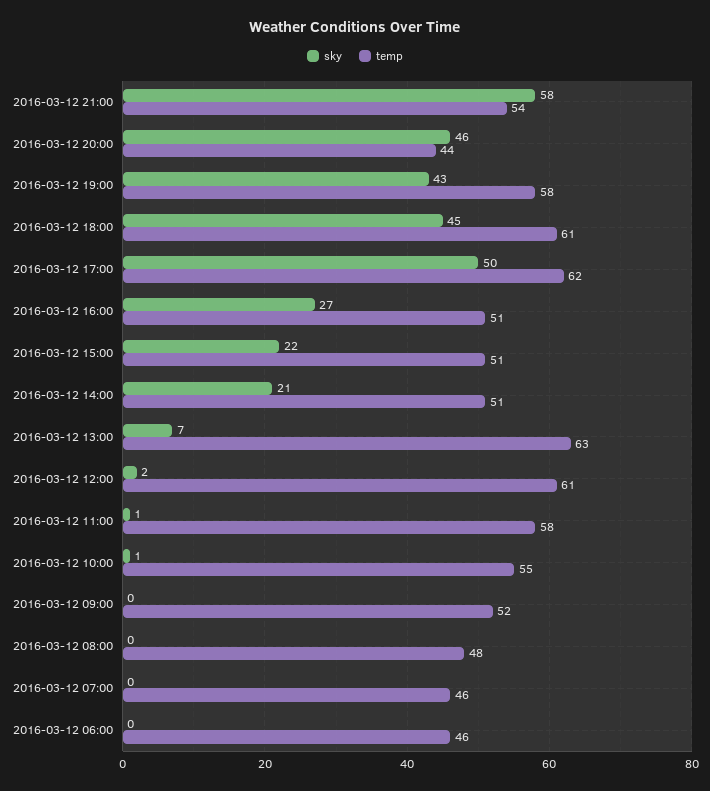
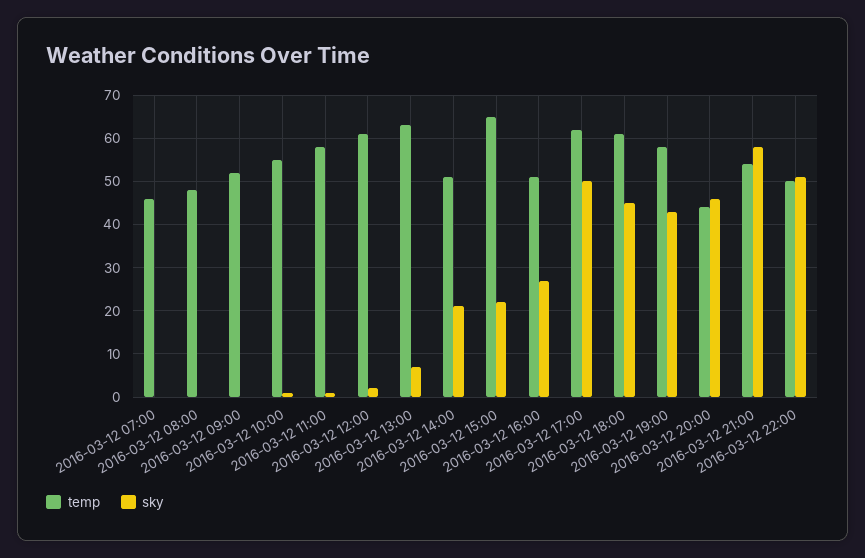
temp, 2016-03-12 15:00: 51 -> 65
sky, 2016-03-12 06:00: 0 -> none
temp, 2016-03-12 06:00: 46 -> none
temp, 2016-03-12 22:00: none -> 50
sky, 2016-03-12 22:00: none -> 50

